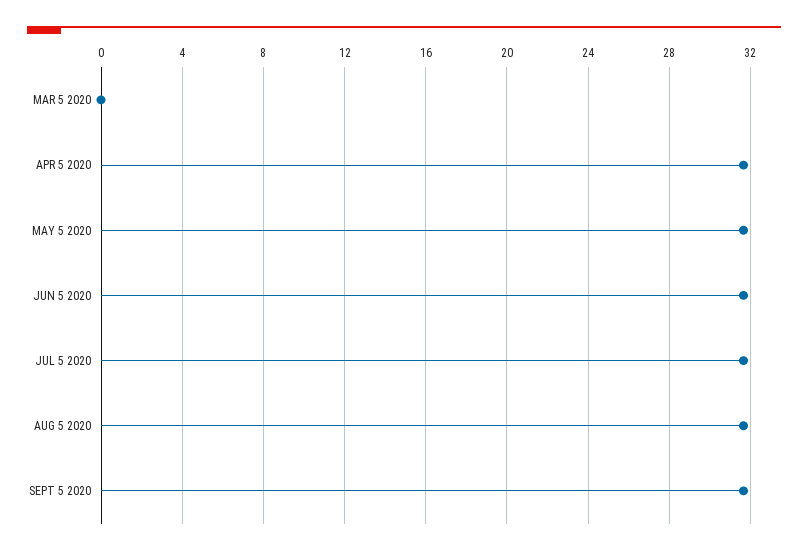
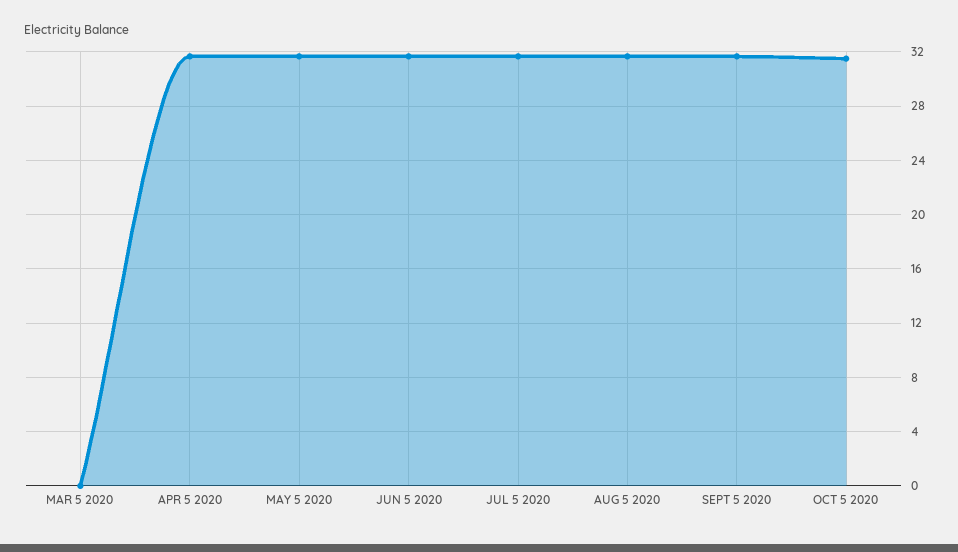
OCT 5 2020: none -> 31.5

